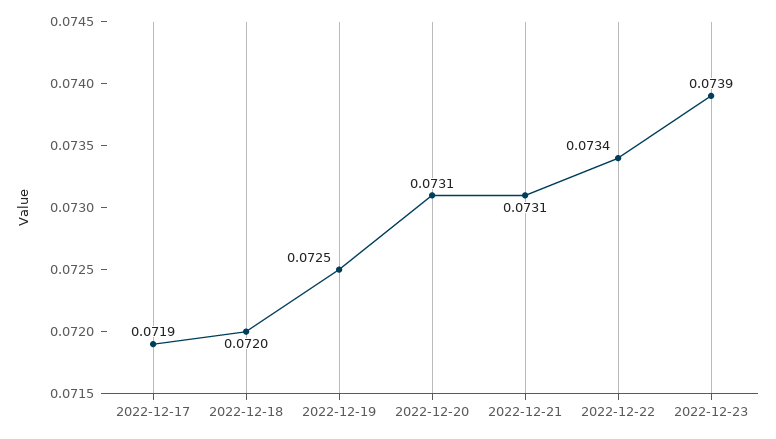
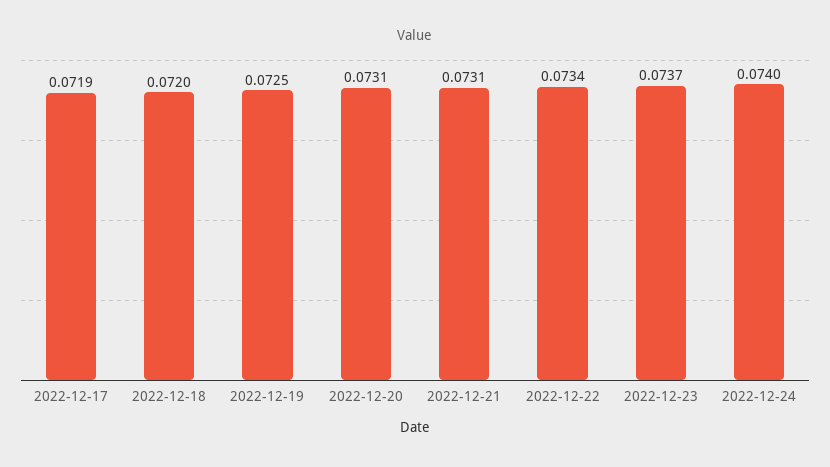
2022-12-23: 0.0739 -> 0.0737
2022-12-24: none -> 0.074

